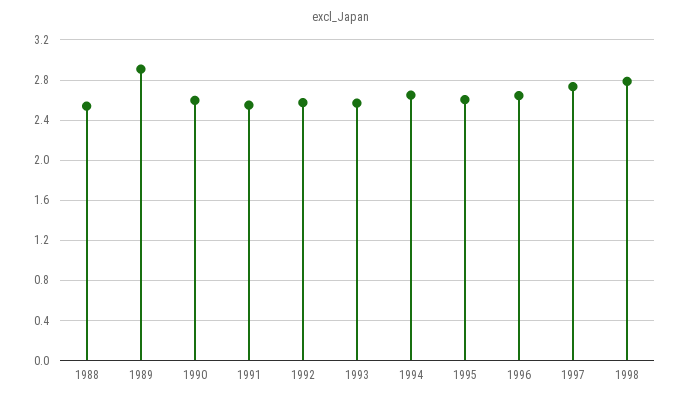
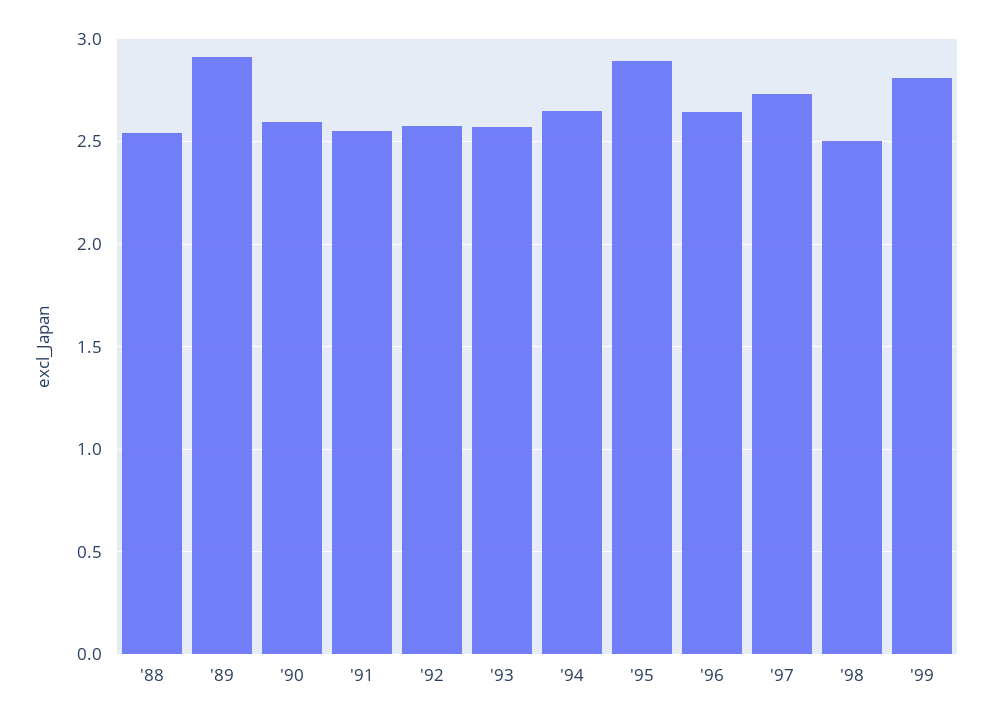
1995: 2.6 -> 2.9
1998: 2.8 -> 2.5
'99: none -> 2.8

